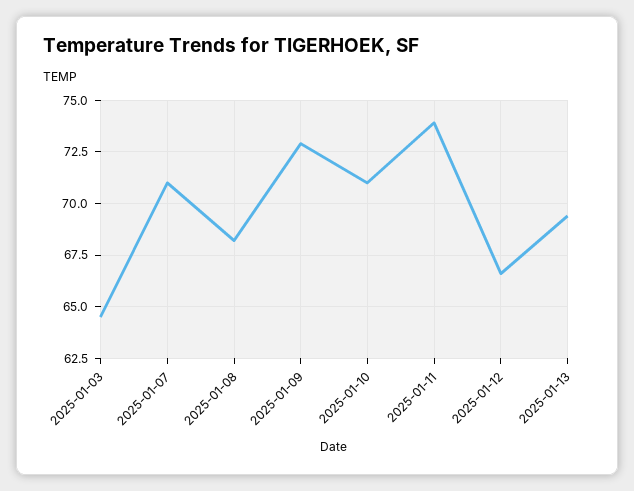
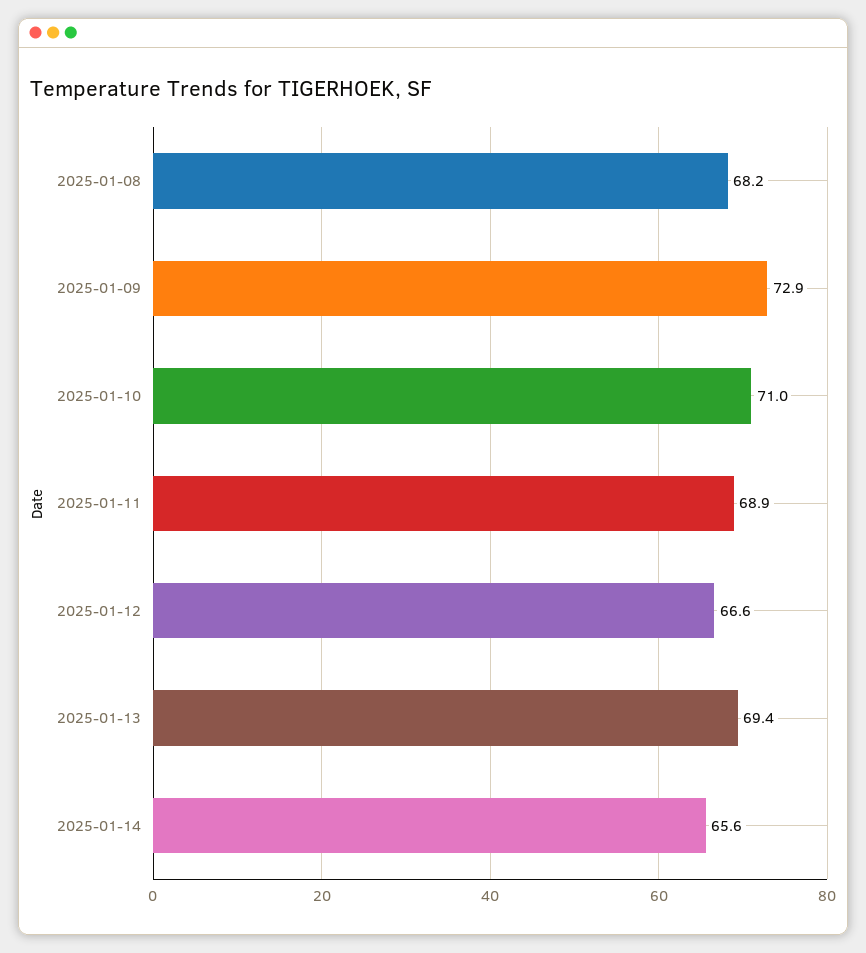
2025-01-03: 64.5 -> none
2025-01-07: 71 -> none
2025-01-11: 74 -> 68.9
2025-01-14: none -> 65.6

